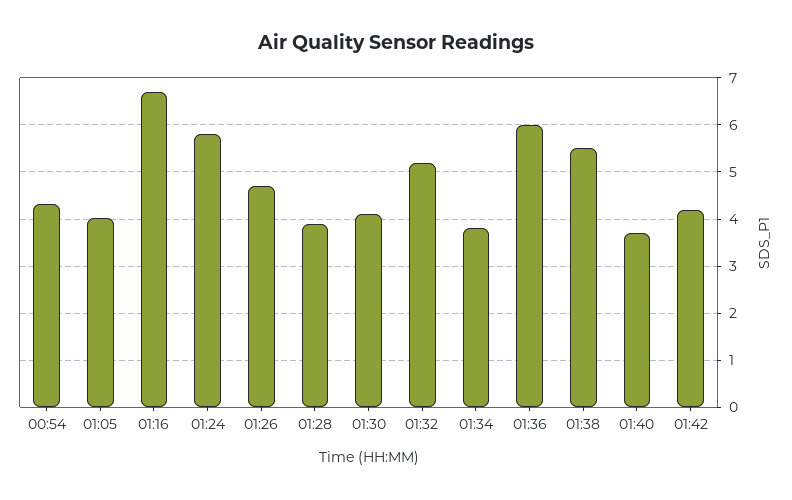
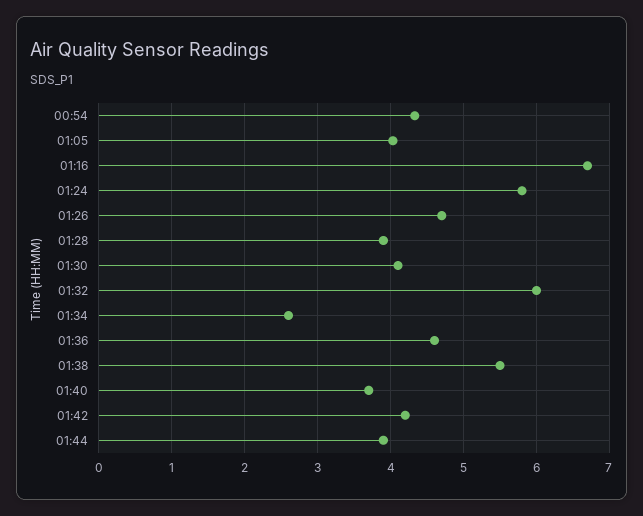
01:32: 5.2 -> 6
01:34: 3.8 -> 2.6
01:36: 6 -> 4.6
01:44: none -> 3.9

